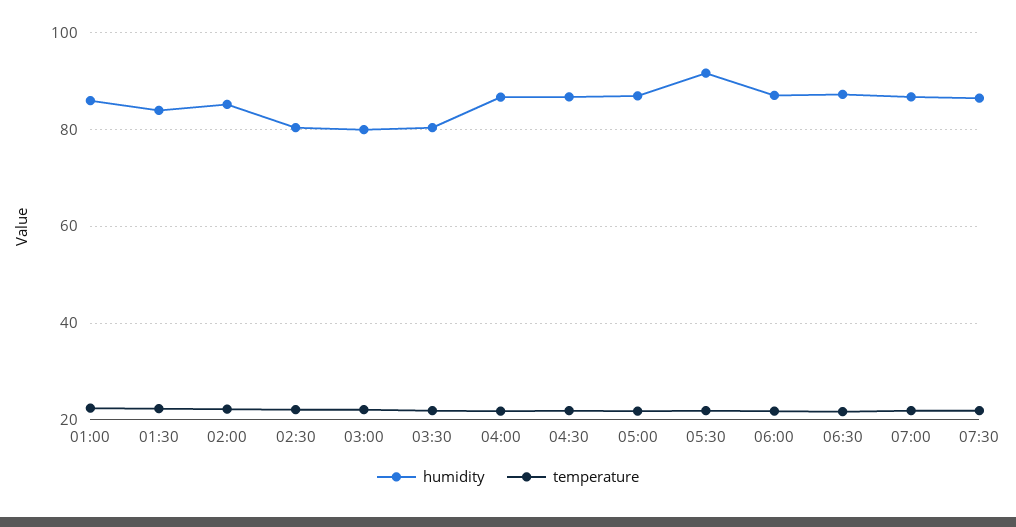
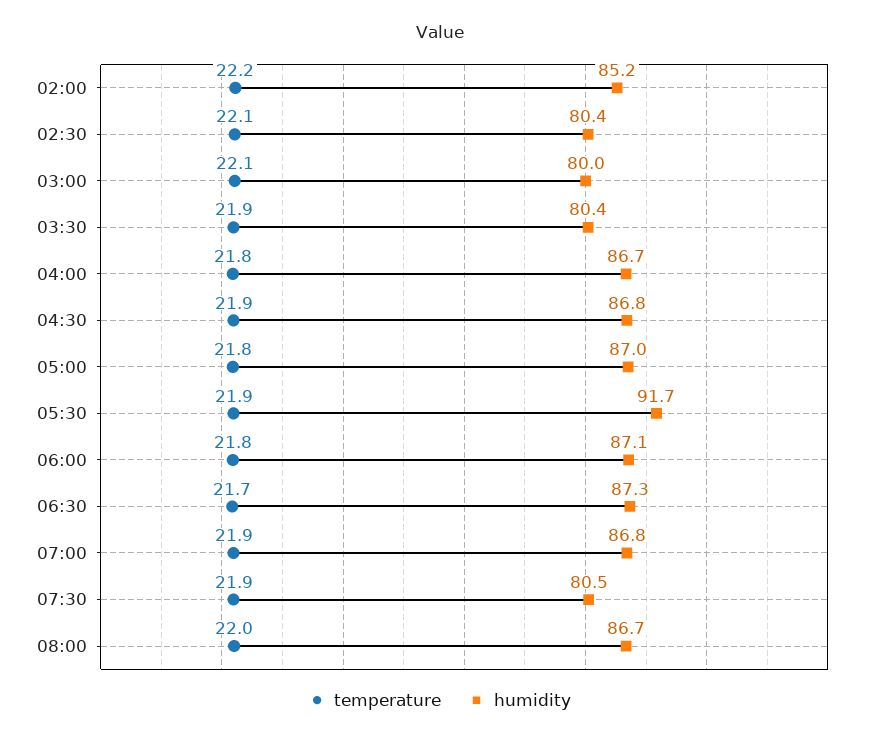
humidity, 01:00: 86 -> none
temperature, 01:00: 22 -> none
humidity, 01:30: 84 -> none
temperature, 01:30: 22 -> none
humidity, 07:30: 86 -> 80.5
temperature, 08:00: none -> 22
humidity, 08:00: none -> 86.7

